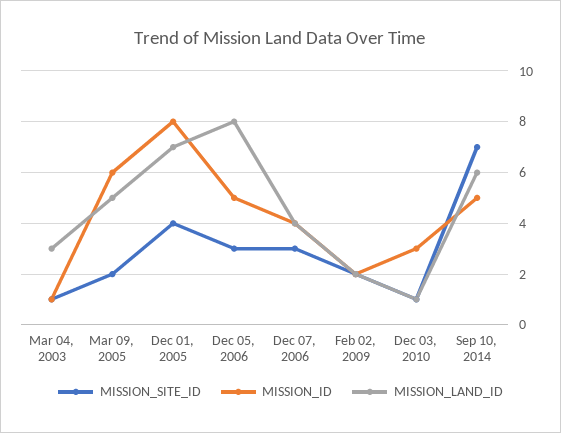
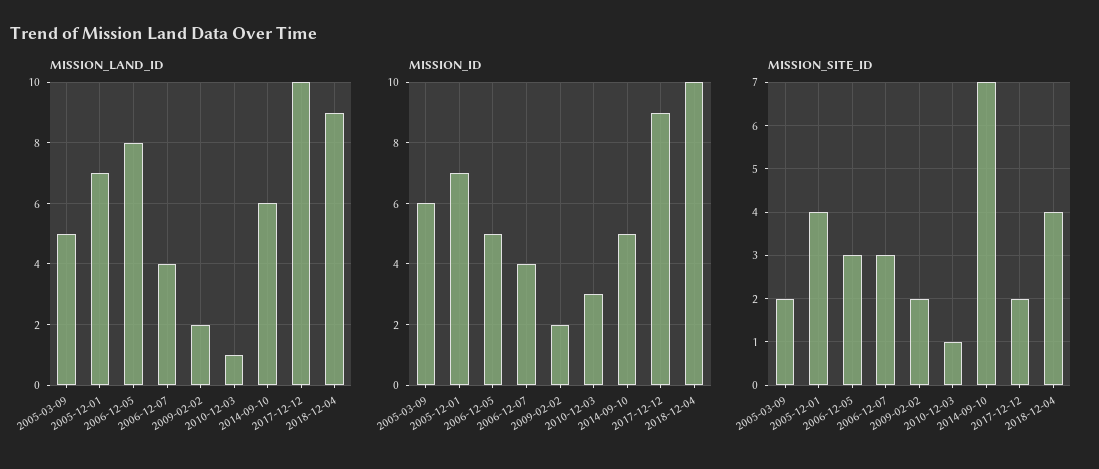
MISSION_SITE_ID, Mar 04, 2003: 1 -> none
MISSION_ID, Mar 04, 2003: 1 -> none
MISSION_LAND_ID, Mar 04, 2003: 3 -> none
MISSION_ID, Dec 01, 2005: 8 -> 7
MISSION_LAND_ID, 2017-12-12: none -> 10
MISSION_LAND_ID, 2018-12-04: none -> 9
MISSION_ID, 2017-12-12: none -> 9
MISSION_ID, 2018-12-04: none -> 10
MISSION_SITE_ID, 2017-12-12: none -> 2
MISSION_SITE_ID, 2018-12-04: none -> 4

